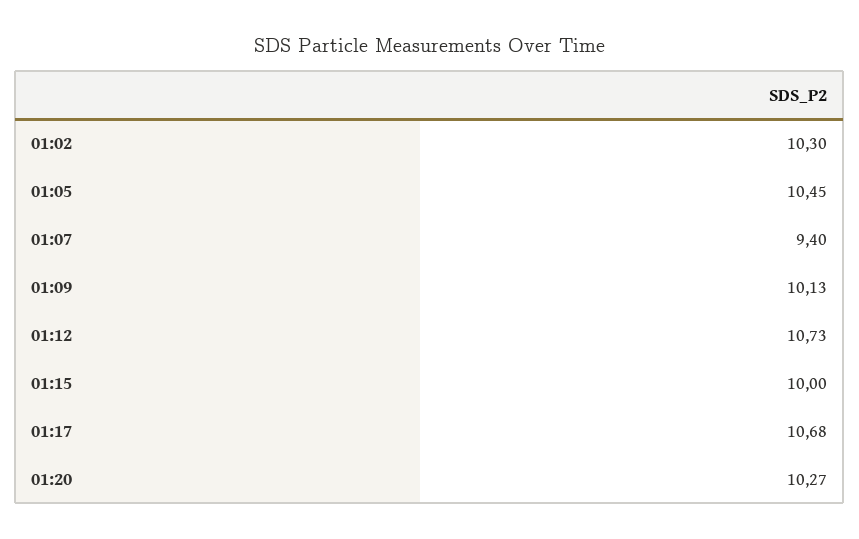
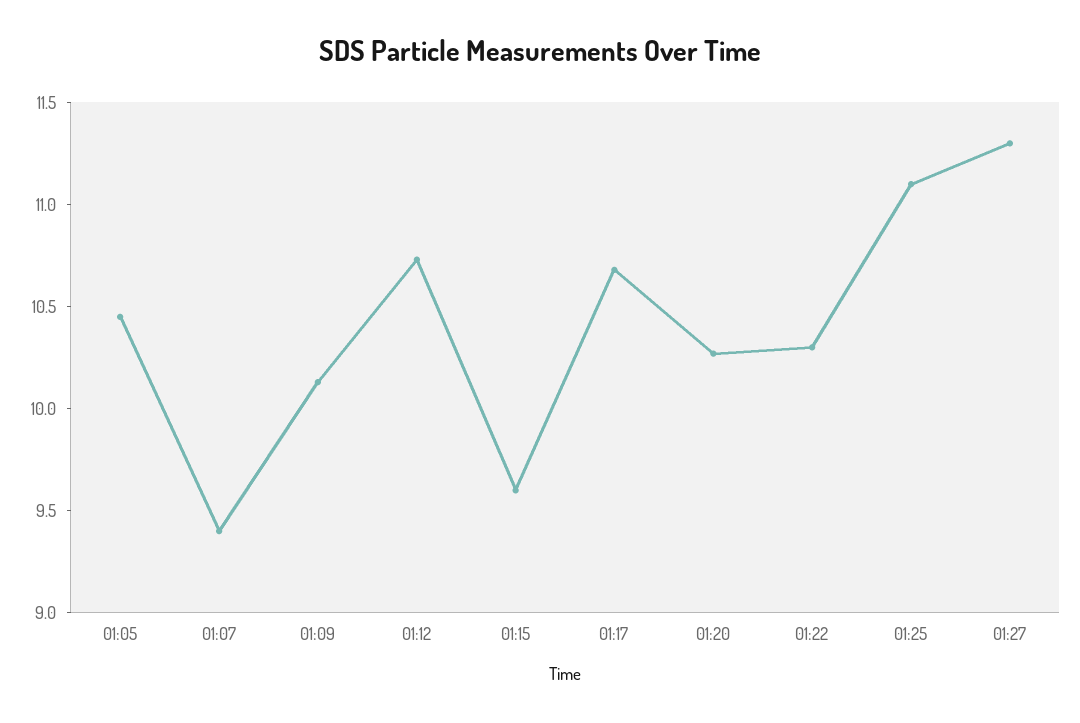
01:02: 10.3 -> none
01:15: 10 -> 9.6
01:22: none -> 10.3
01:25: none -> 11.1
01:27: none -> 11.3

